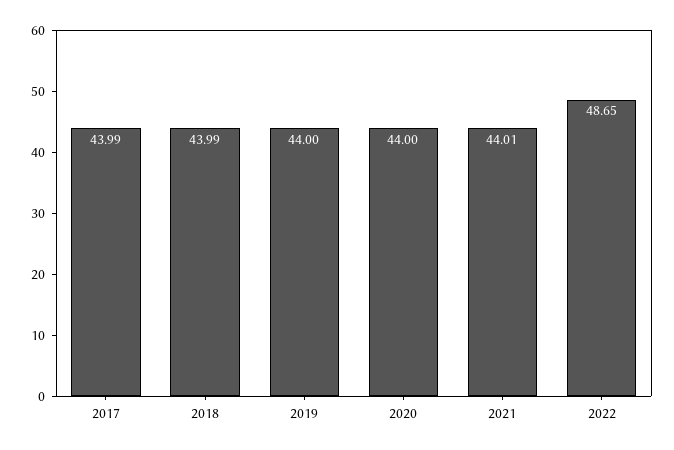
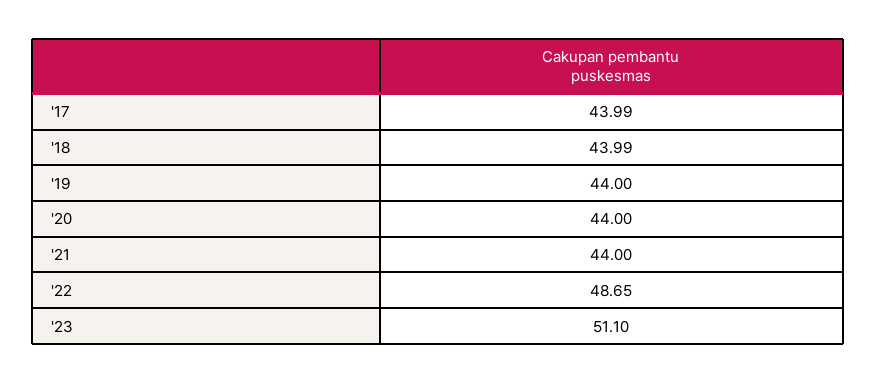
2021: 44.01 -> 44
'23: none -> 51.1

